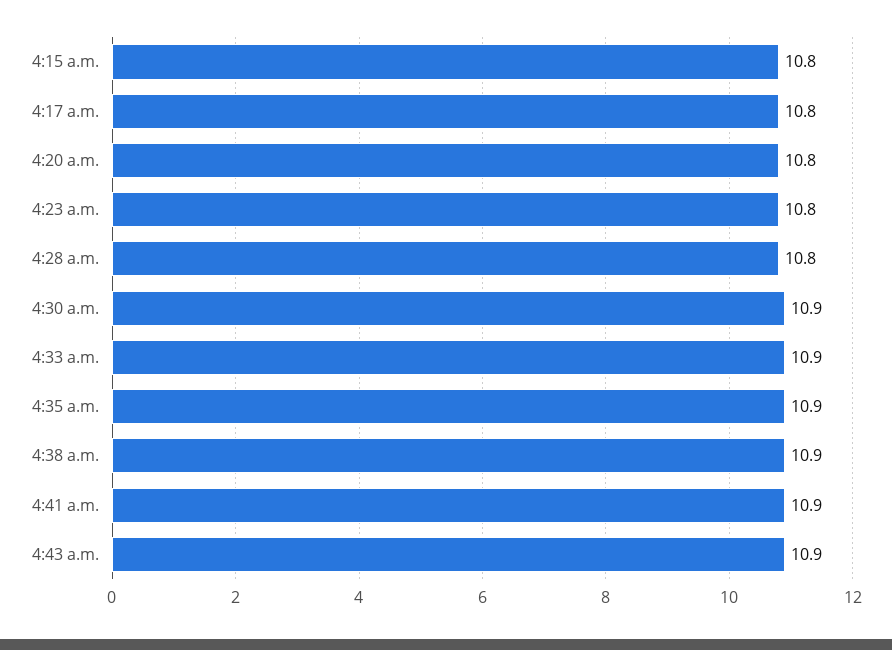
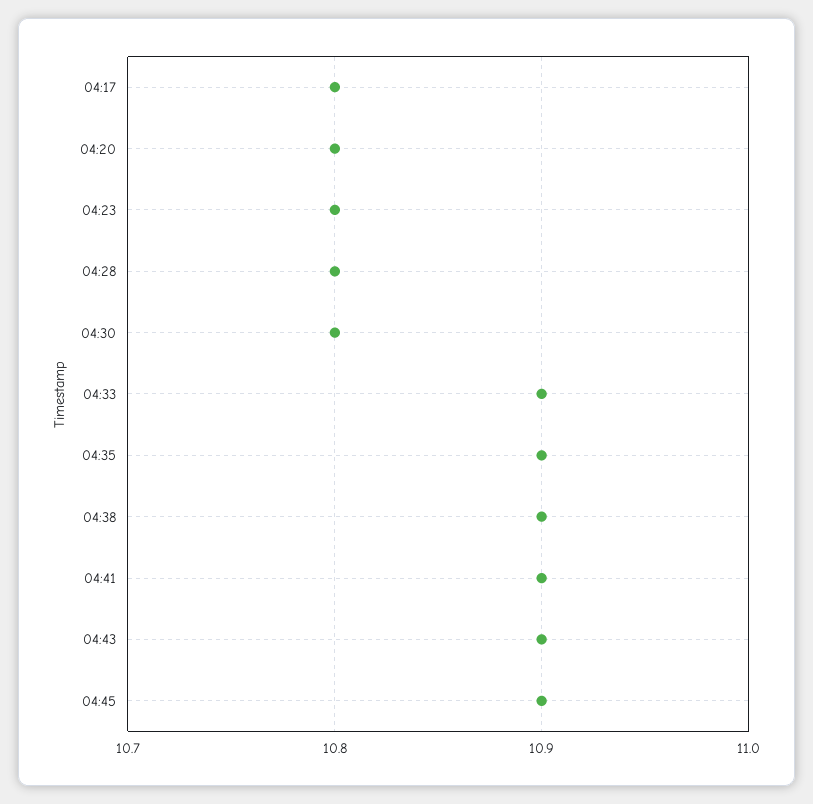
4:15 a.m.: 10.8 -> none
4:30 a.m.: 10.9 -> 10.8
04:45: none -> 10.9

